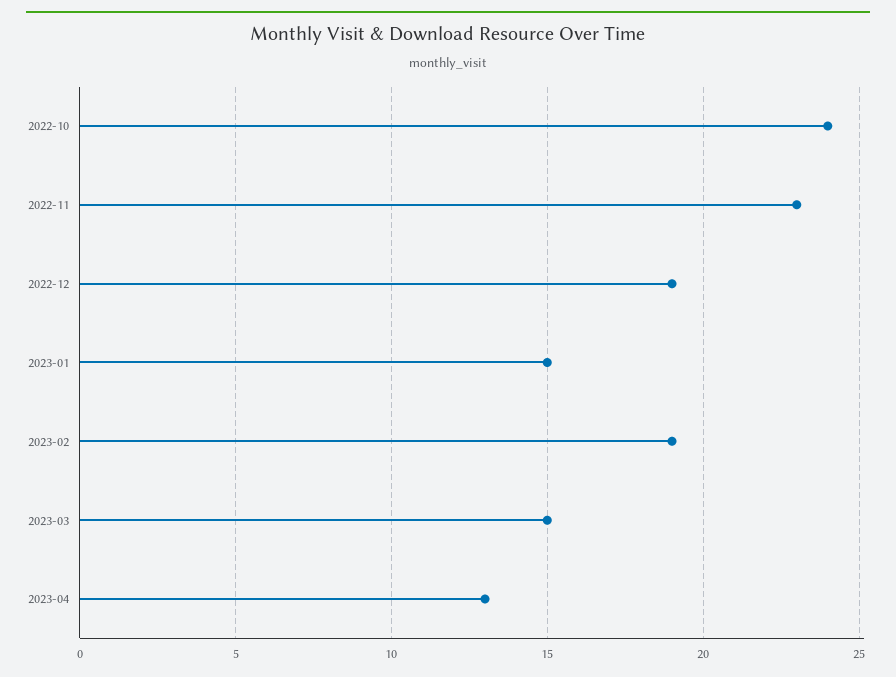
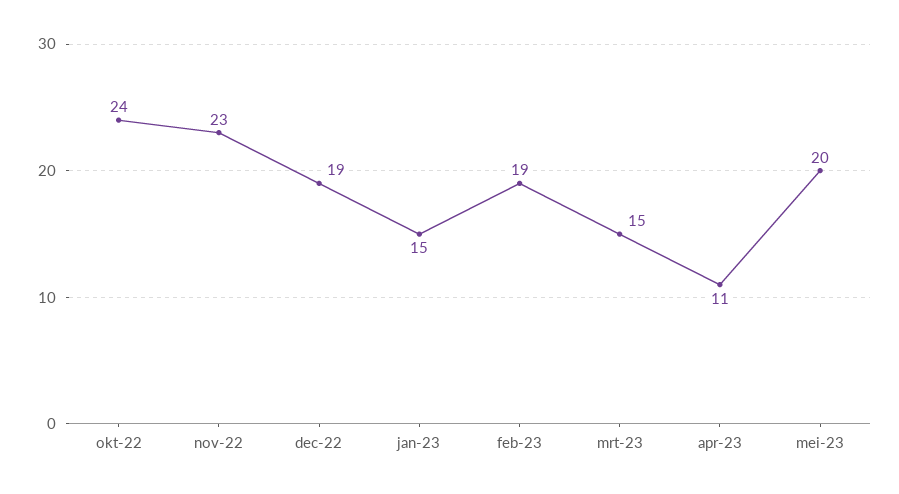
2023-04: 13 -> 11
mei-23: none -> 20

